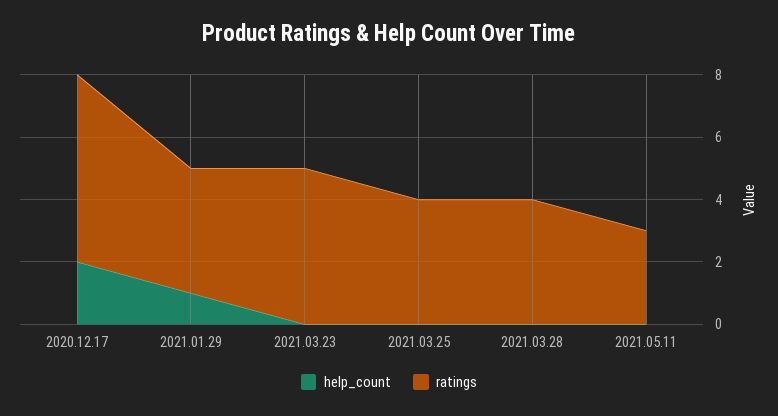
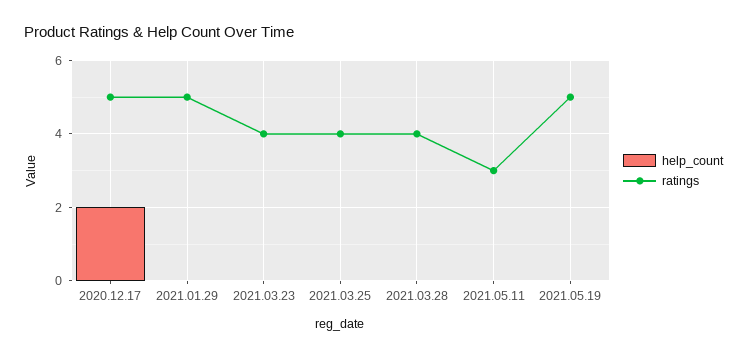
ratings, 2020.12.17: 6 -> 5
help_count, 2021.01.29: 1 -> 0
ratings, 2021.01.29: 4 -> 5
ratings, 2021.03.23: 5 -> 4
help_count, 2021.05.19: none -> 0
ratings, 2021.05.19: none -> 5

